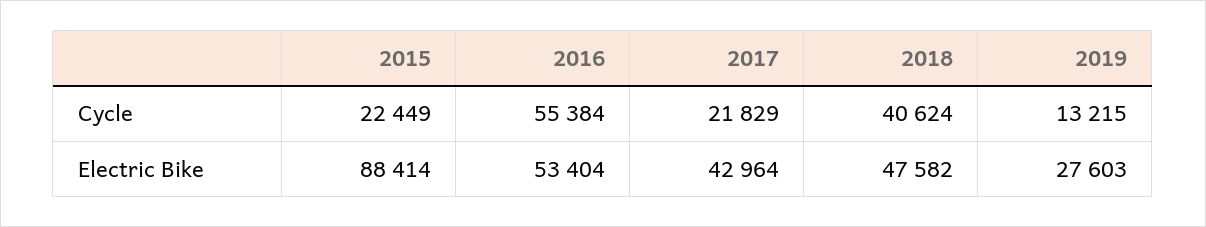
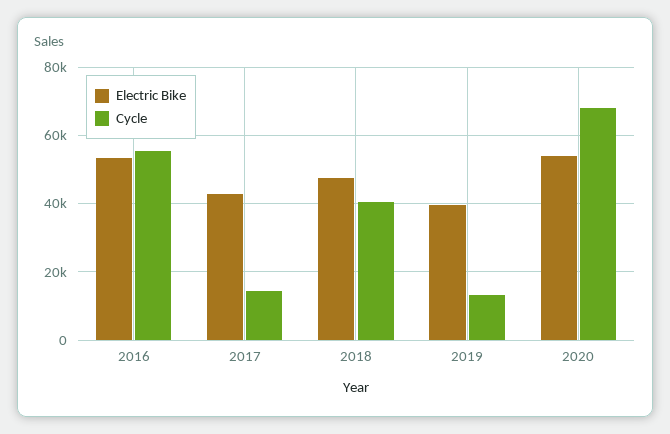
Cycle, 2015: 22449 -> none
Cycle, 2017: 21829 -> 14000
Electric Bike, 2015: 88414 -> none
Electric Bike, 2019: 27603 -> 40000
Electric Bike, 2020: none -> 54000
Cycle, 2020: none -> 68000

